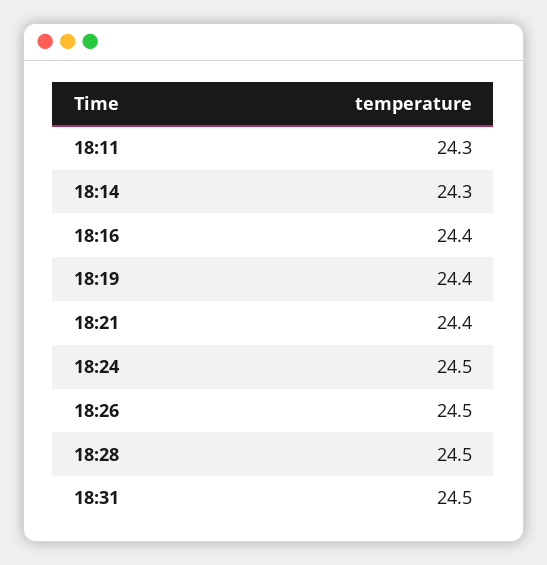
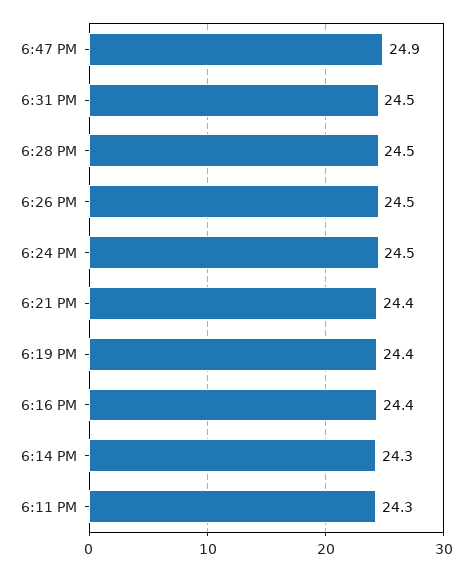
6:47 PM: none -> 24.9

